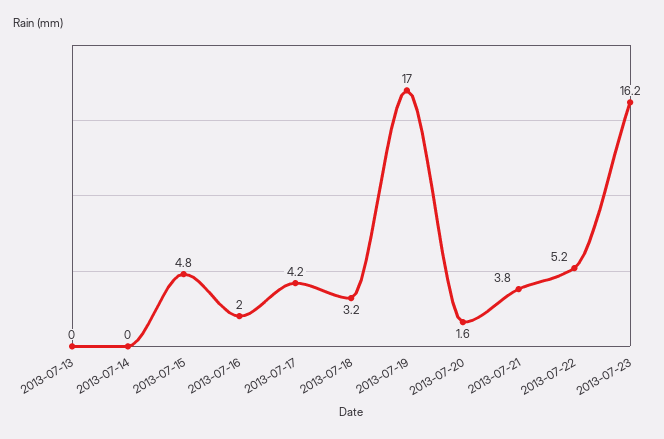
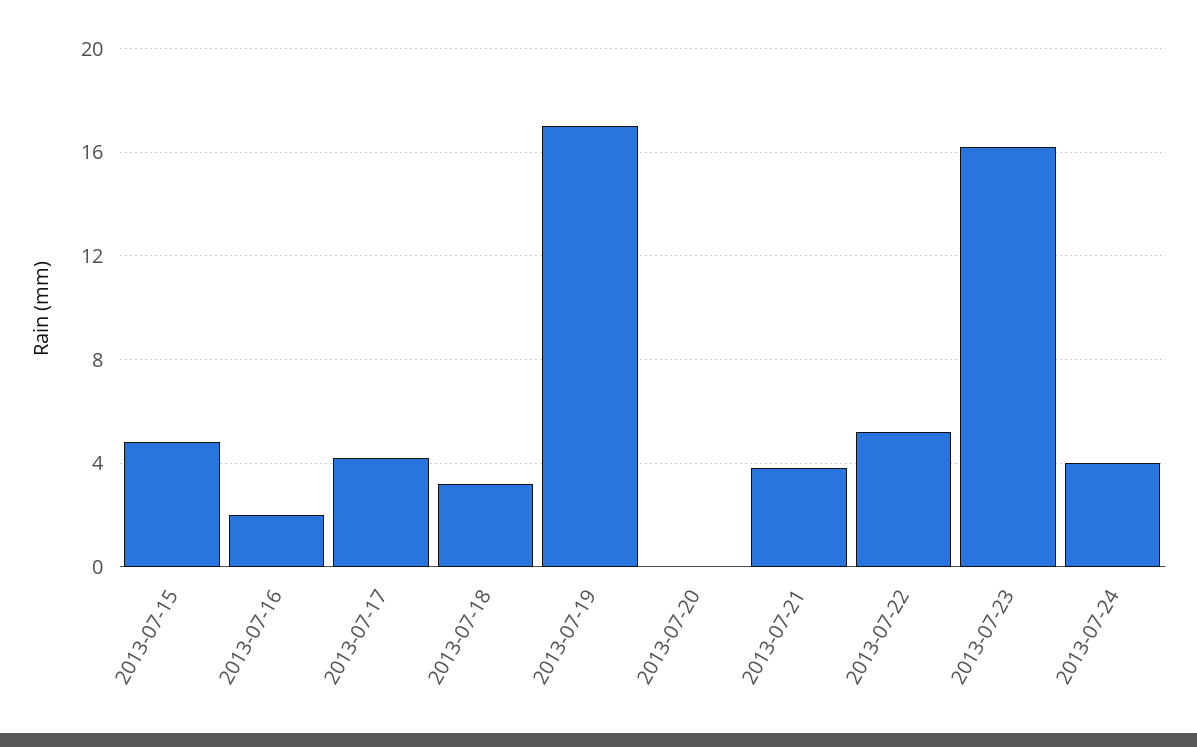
2013-07-13: 0 -> none
2013-07-14: 0 -> none
2013-07-20: 1.6 -> 0
2013-07-24: none -> 4

